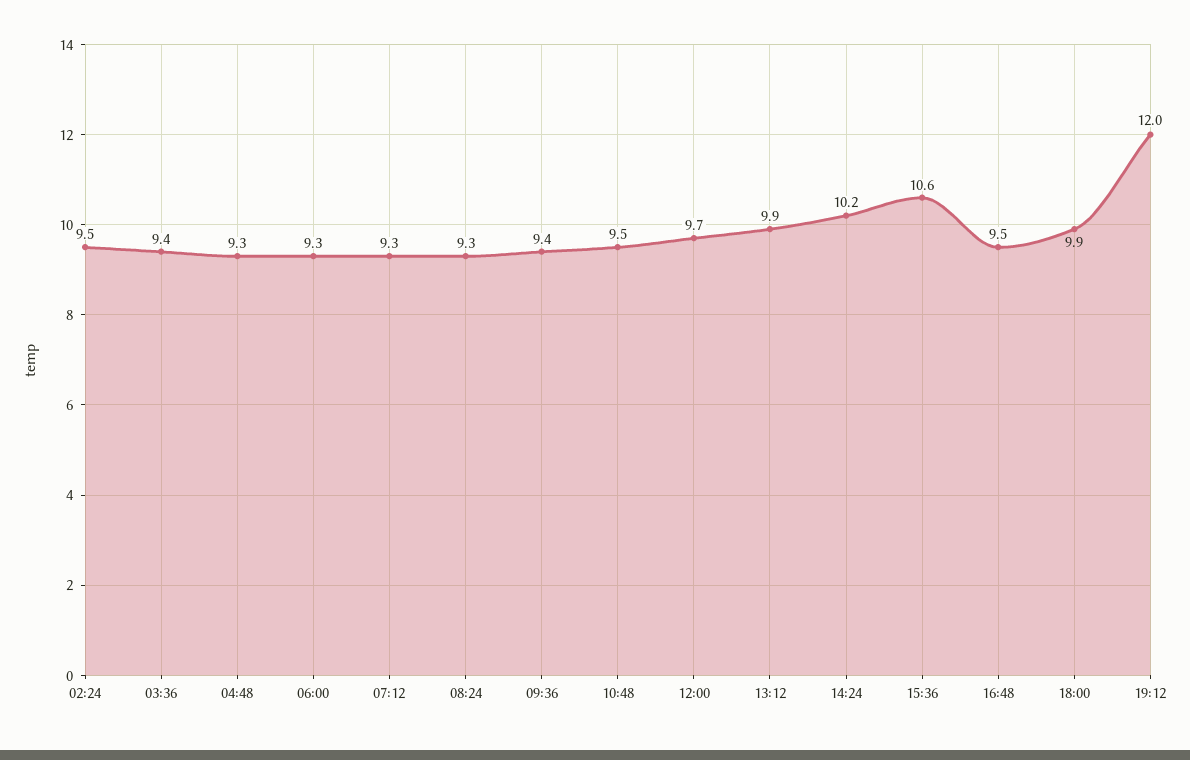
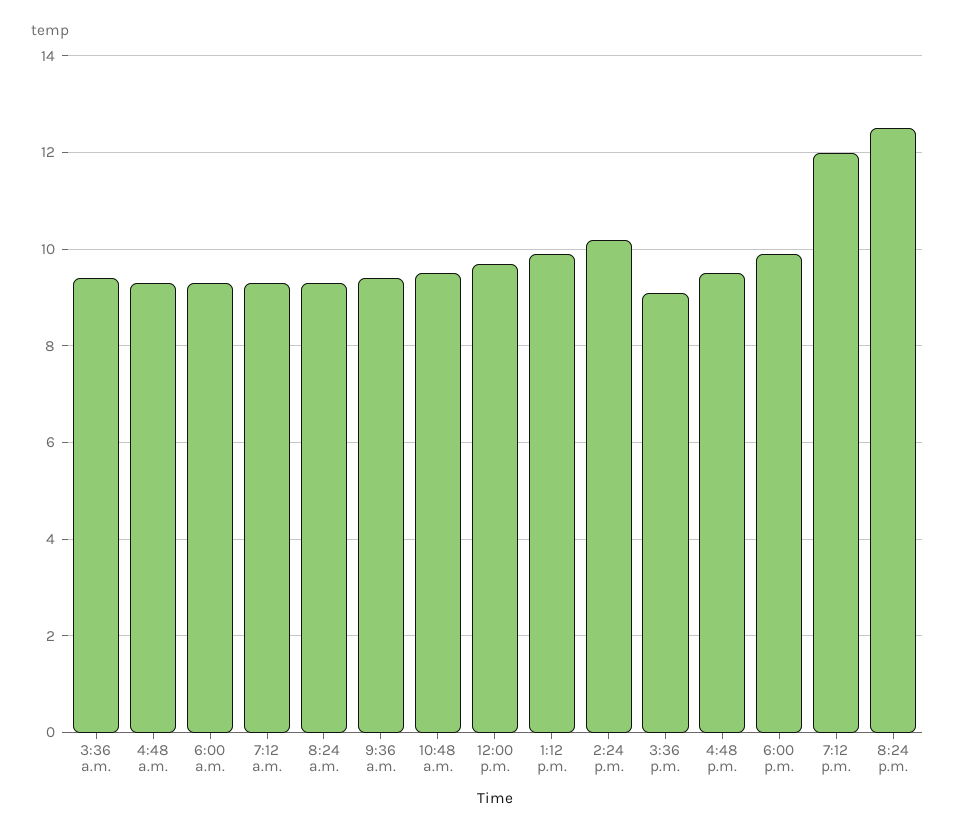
02:24: 9.5 -> none
15:36: 10.6 -> 9
8:24 p.m.: none -> 12.5

